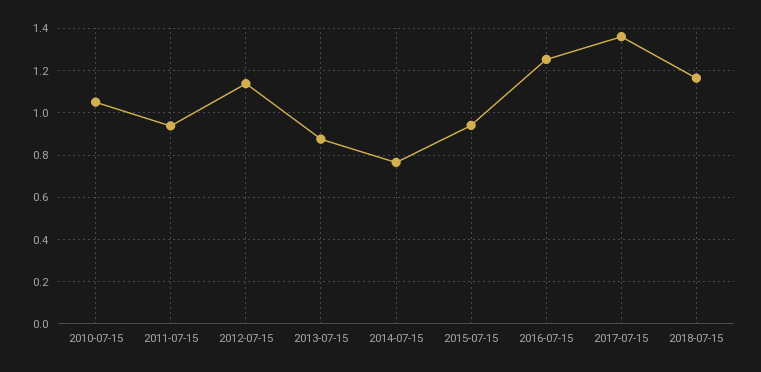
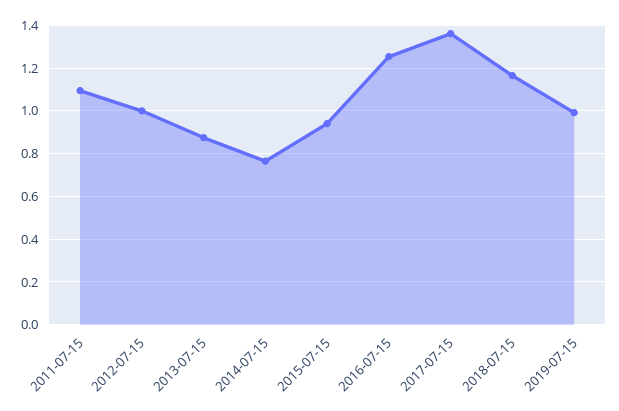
2010-07-15: 1.05 -> none
2011-07-15: 0.95 -> 1.1
2012-07-15: 1.15 -> 1
2019-07-15: none -> 1

